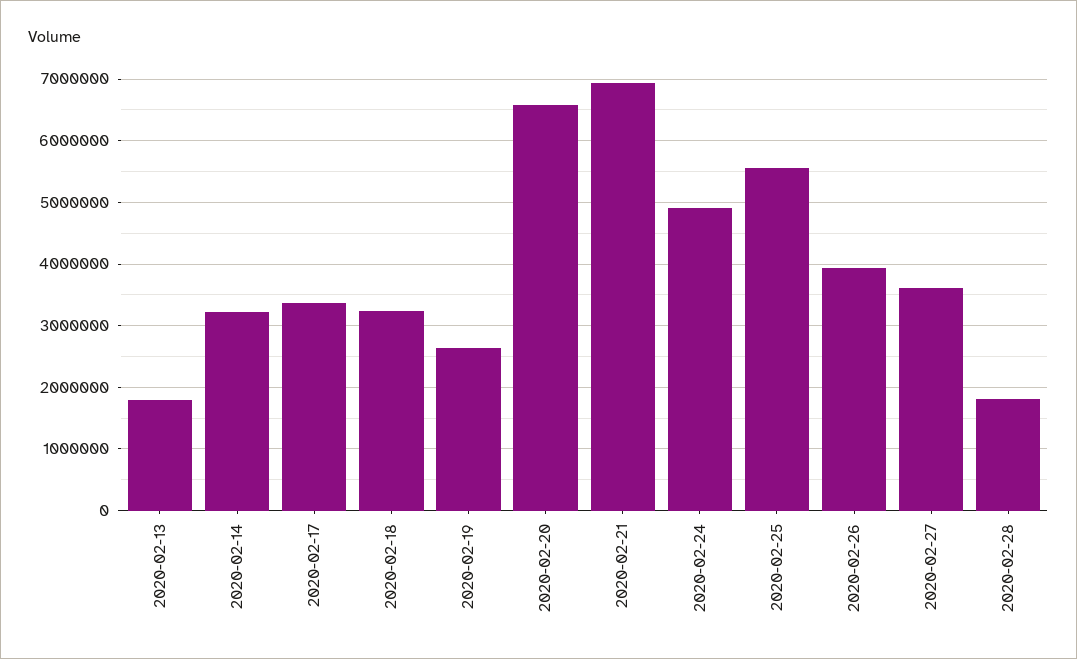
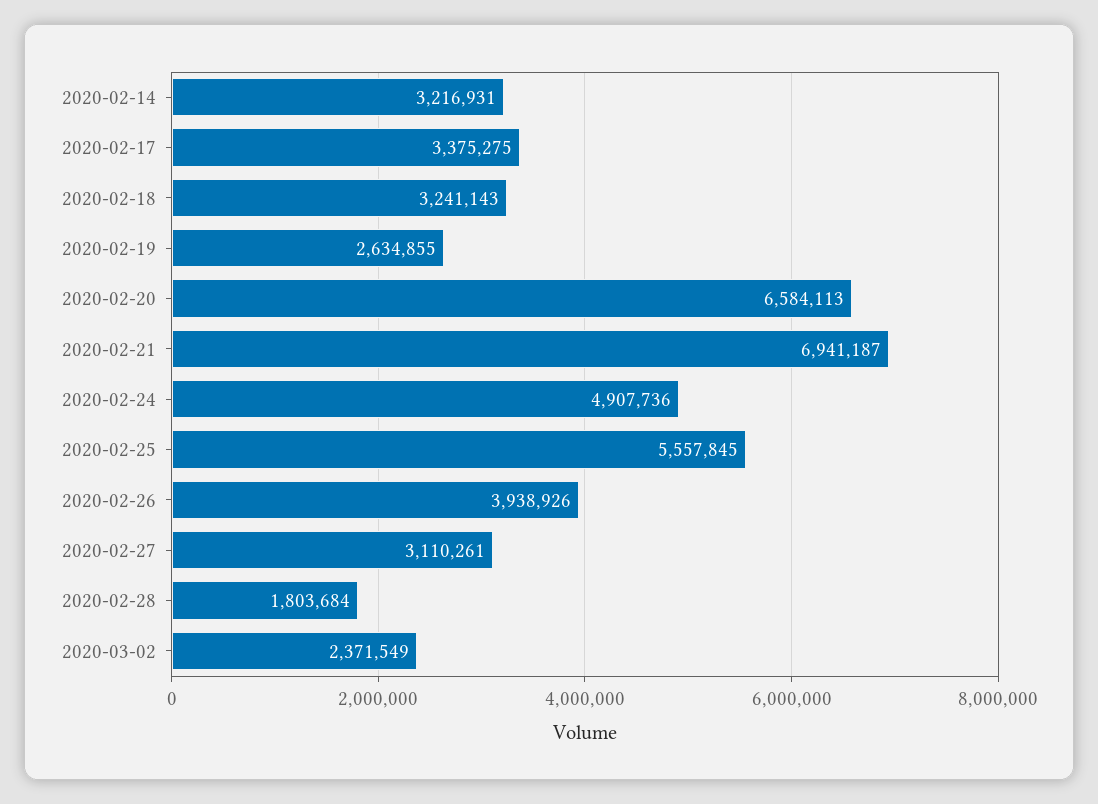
2020-02-13: 1800000 -> none
2020-02-27: 3600000 -> 3110261
2020-03-02: none -> 2371549

